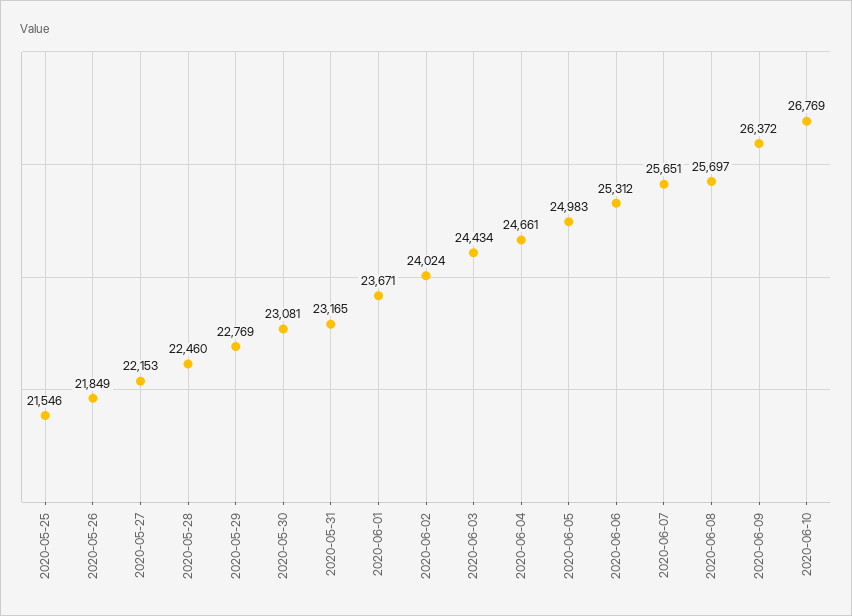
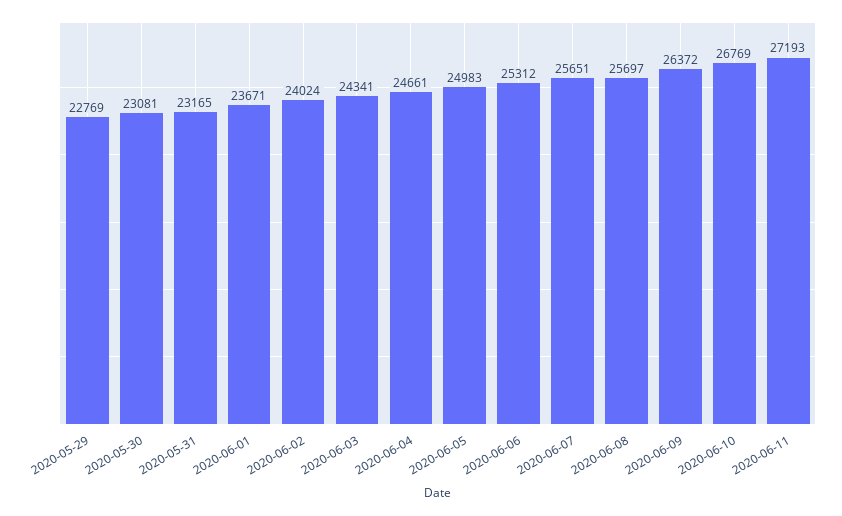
2020-05-25: 21546 -> none
2020-05-26: 21849 -> none
2020-05-27: 22153 -> none
2020-05-28: 22460 -> none
2020-06-03: 24434 -> 24341
2020-06-11: none -> 27193

